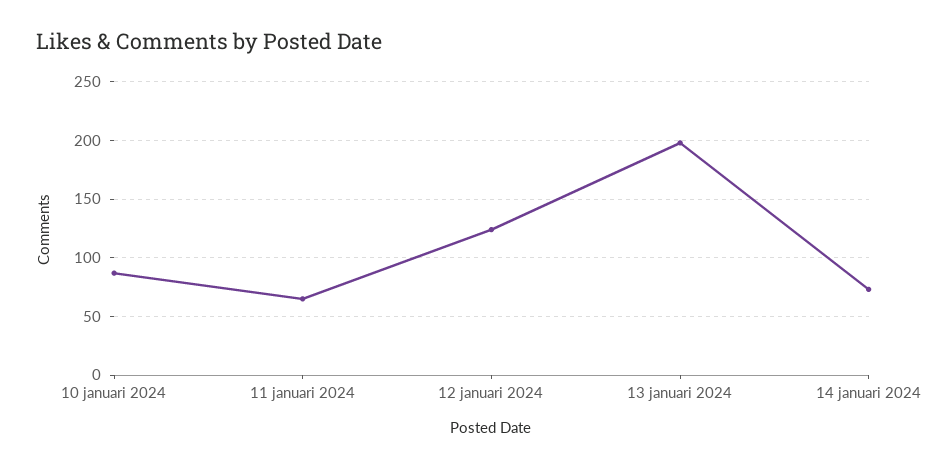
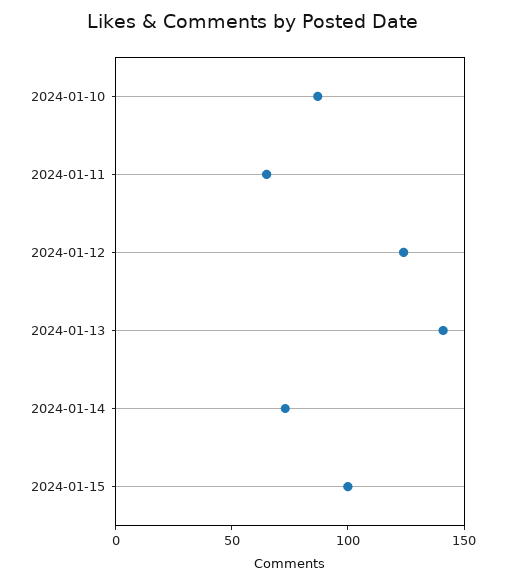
13 januari 2024: 200 -> 140
2024-01-15: none -> 100

